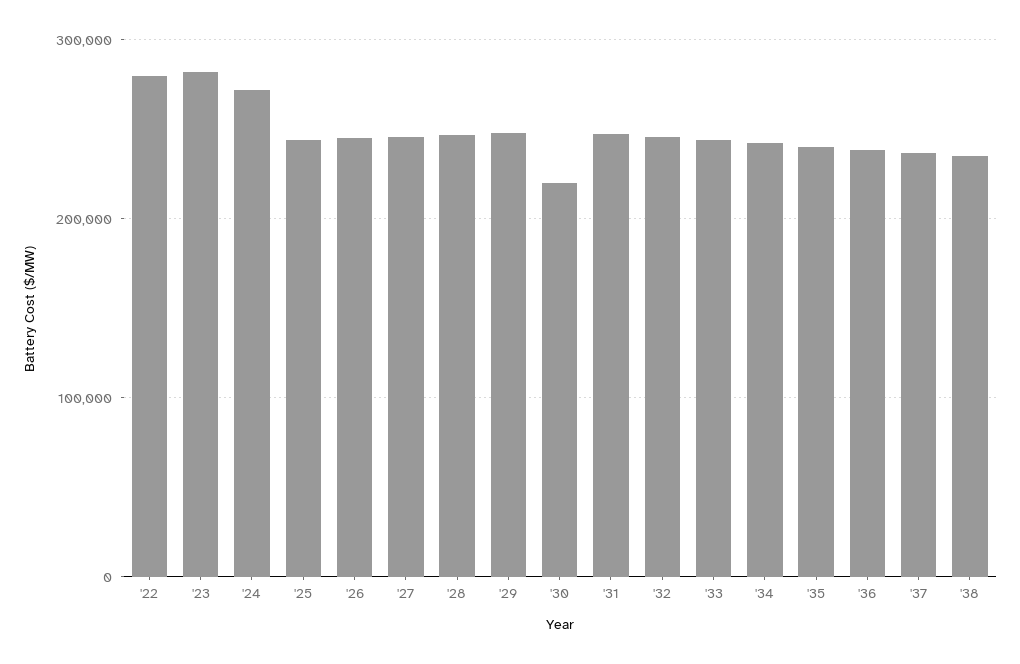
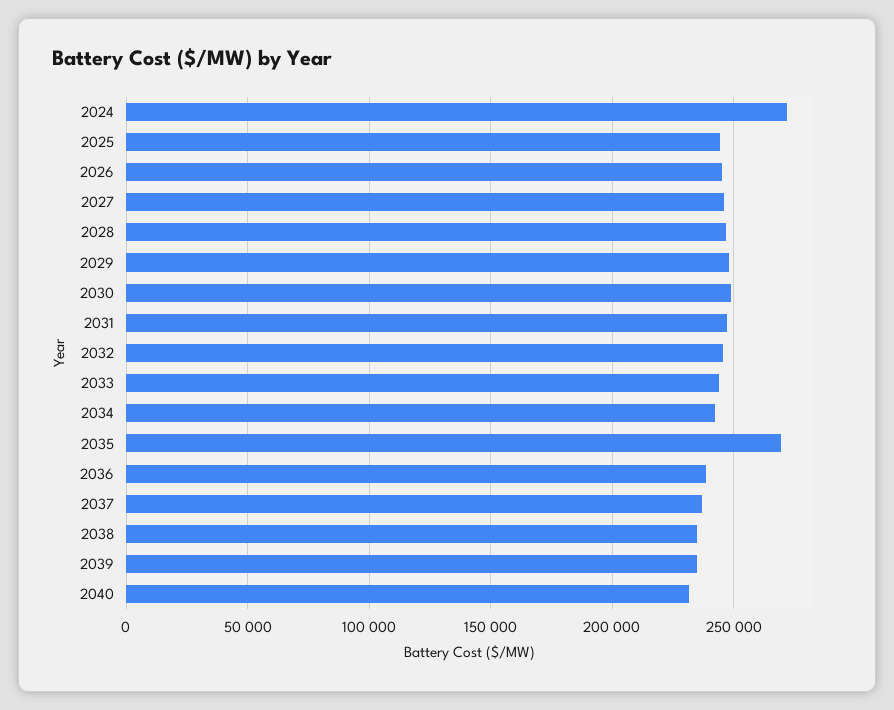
'22: 280000 -> none
'23: 280000 -> none
'30: 220000 -> 250000
'35: 240000 -> 270000
2039: none -> 235000
2040: none -> 230000

